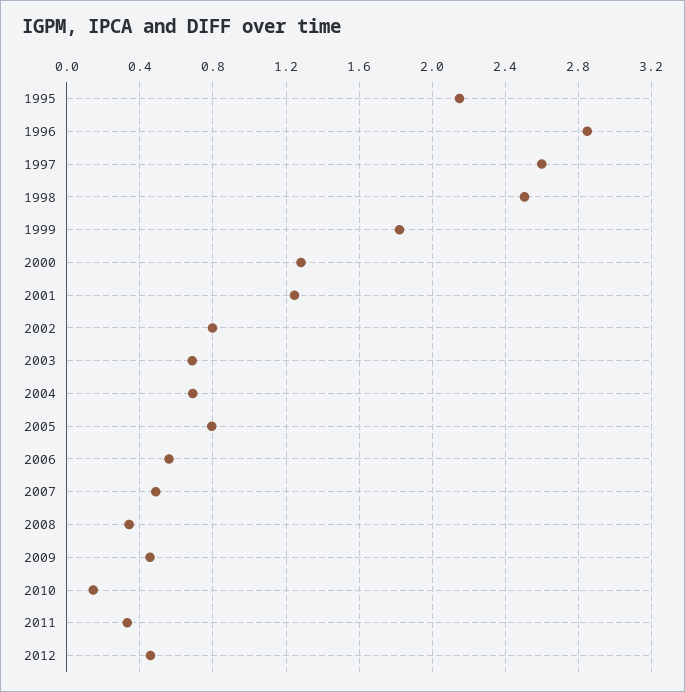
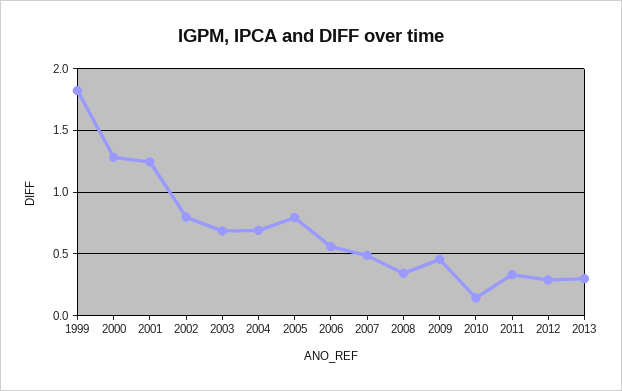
1995: 2.15 -> none
1996: 2.85 -> none
1997: 2.6 -> none
1998: 2.5 -> none
2012: 0.45 -> 0.3
2013: none -> 0.3

